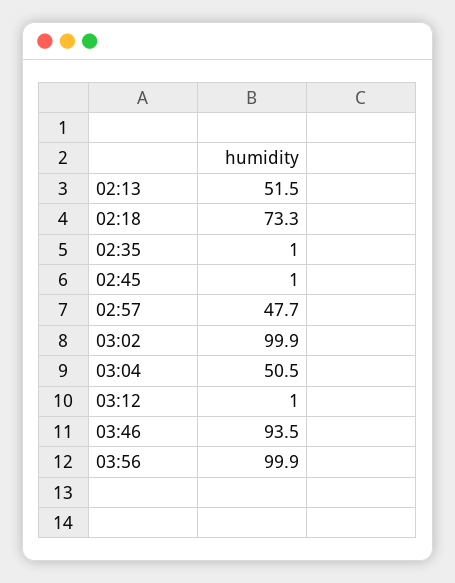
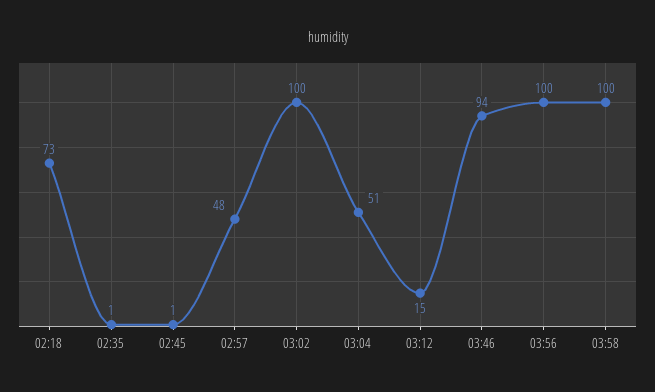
02:13: 51.5 -> none
03:12: 1 -> 15
03:58: none -> 100

